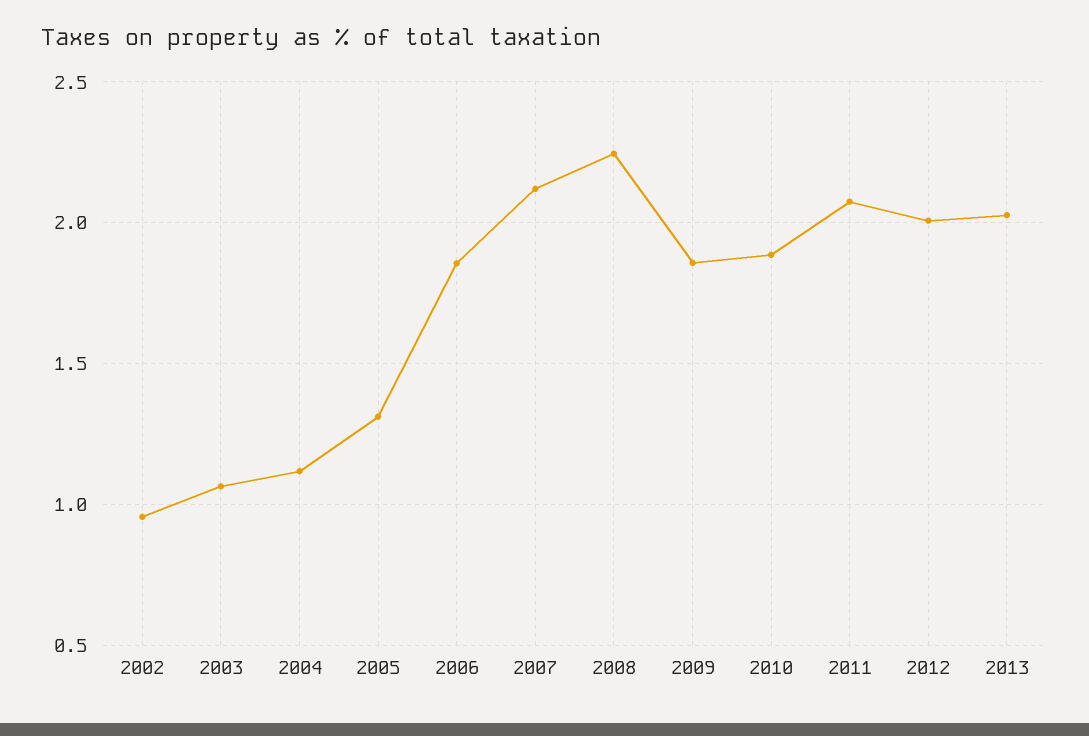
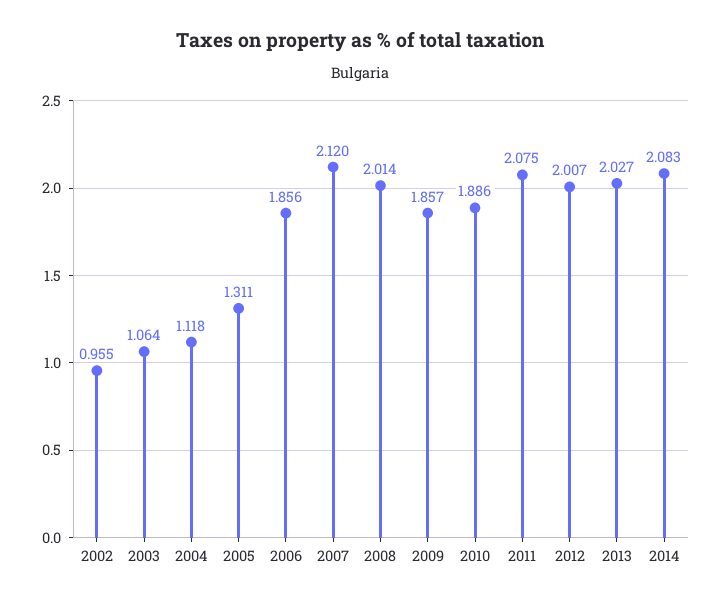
2008: 2.25 -> 2.014
2014: none -> 2.083

